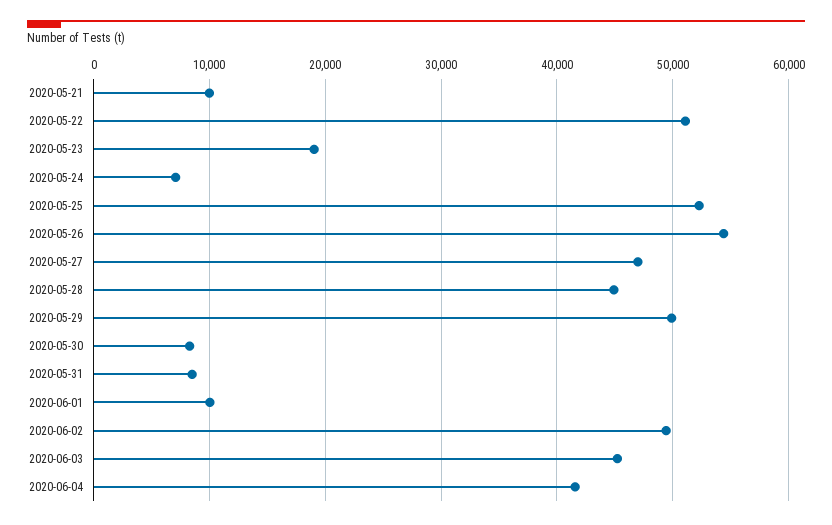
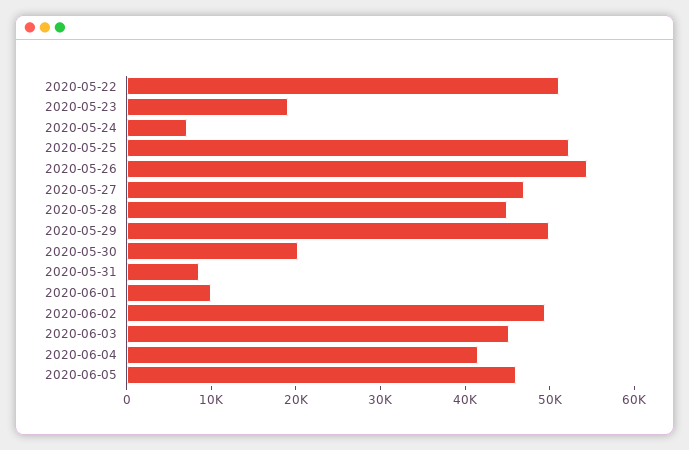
2020-05-21: 10000 -> none
2020-05-30: 8000 -> 20000
2020-06-05: none -> 46000

